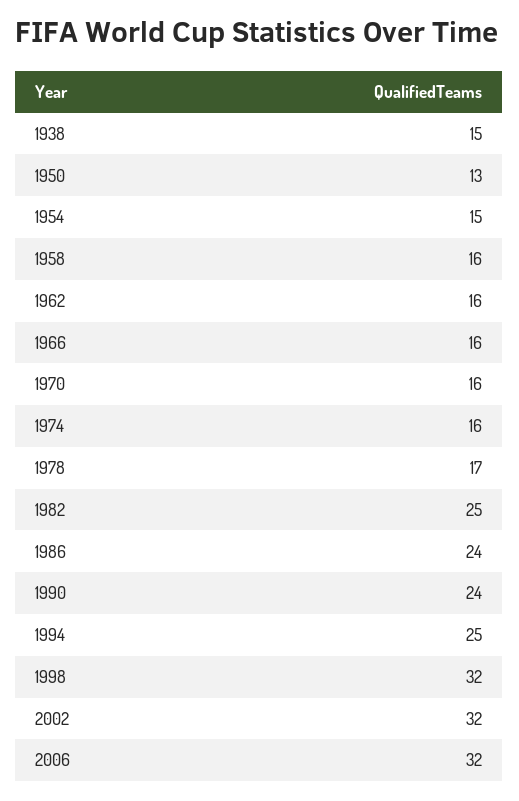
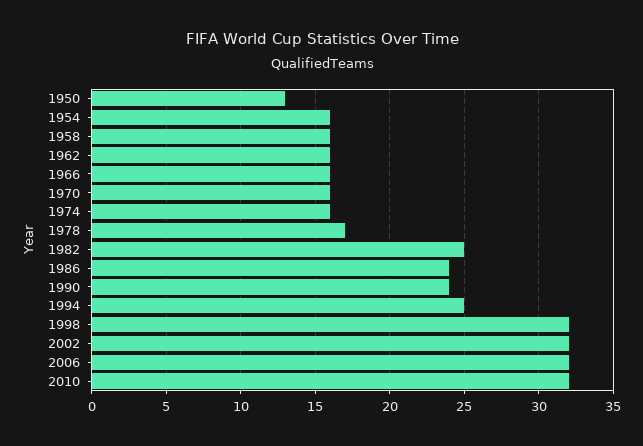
1938: 15 -> none
1954: 15 -> 16
2010: none -> 32

